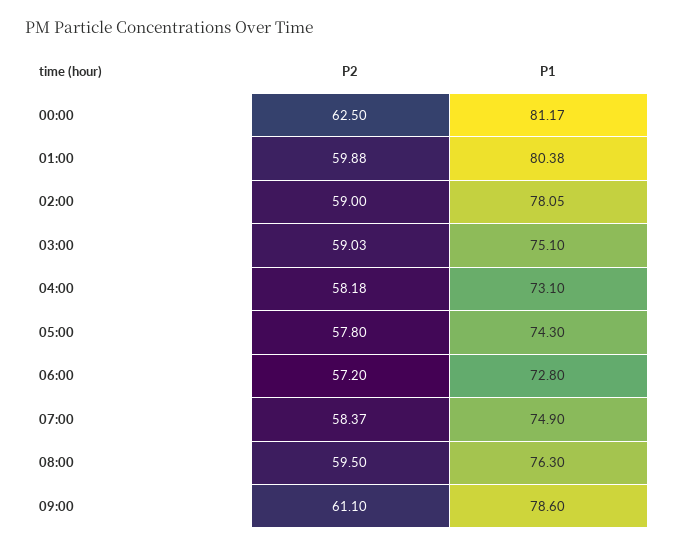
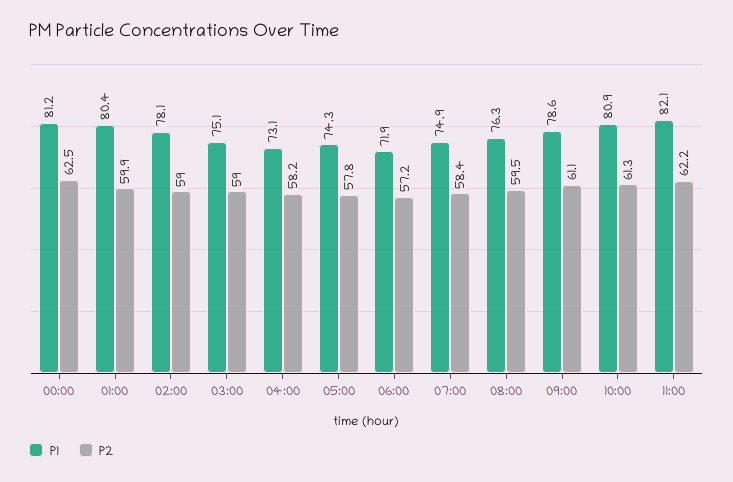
P1, 06:00: 72.8 -> 71.9
P1, 10:00: none -> 80.9
P2, 10:00: none -> 61.3
P1, 11:00: none -> 82.1
P2, 11:00: none -> 62.2

